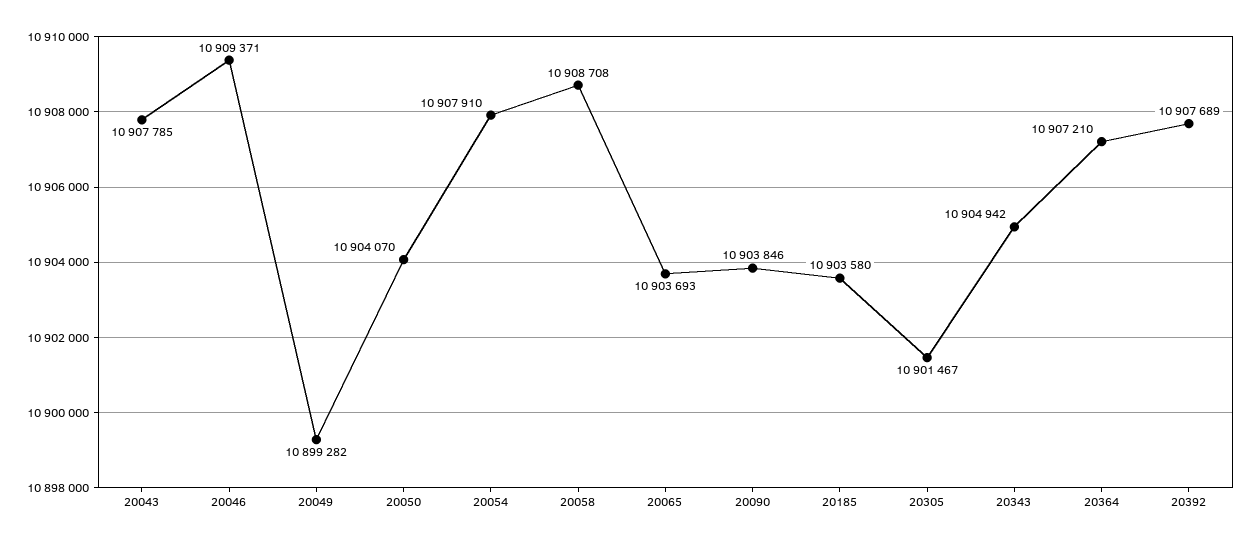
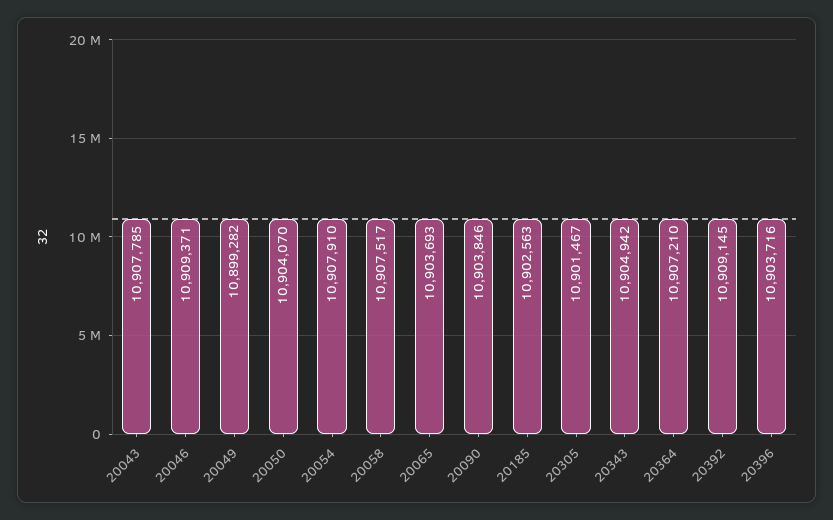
20058: 10908708 -> 10907517
20185: 10903580 -> 10902563
20392: 10907689 -> 10909145
20396: none -> 10903716

